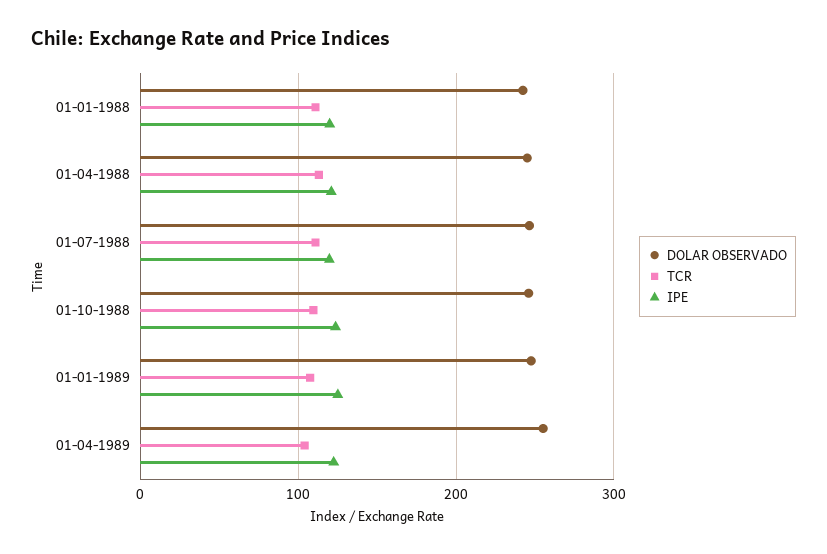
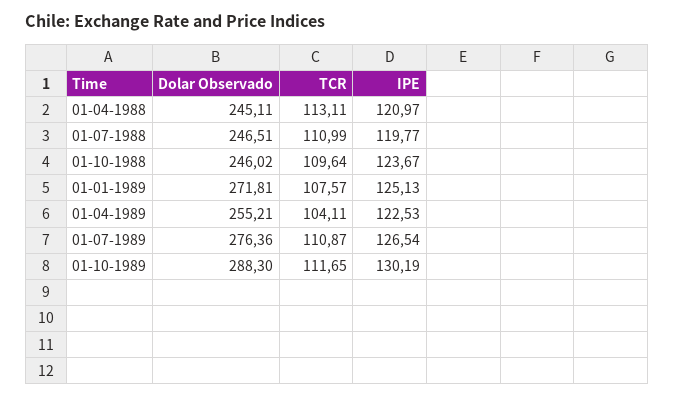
DOLAR OBSERVADO, 01-01-1988: 240 -> none
TCR, 01-01-1988: 110 -> none
IPE, 01-01-1988: 120 -> none
DOLAR OBSERVADO, 01-01-1989: 250 -> 271.81
DOLAR OBSERVADO, 01-07-1989: none -> 276.36
TCR, 01-07-1989: none -> 110.87
IPE, 01-07-1989: none -> 126.54
DOLAR OBSERVADO, 01-10-1989: none -> 288.3
TCR, 01-10-1989: none -> 111.65
IPE, 01-10-1989: none -> 130.19

